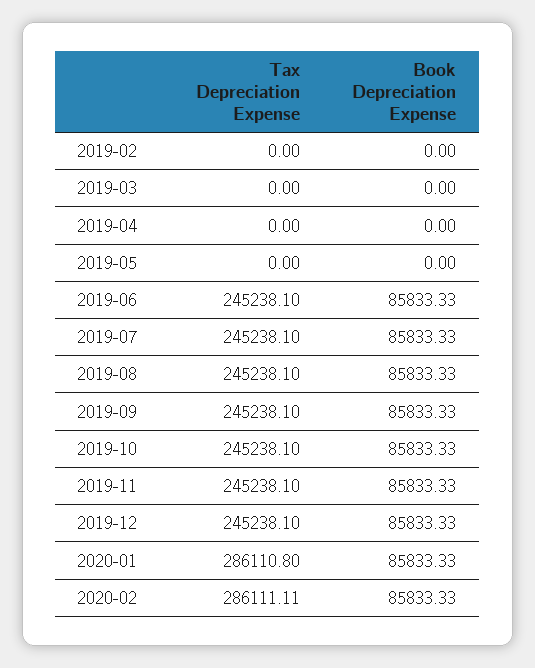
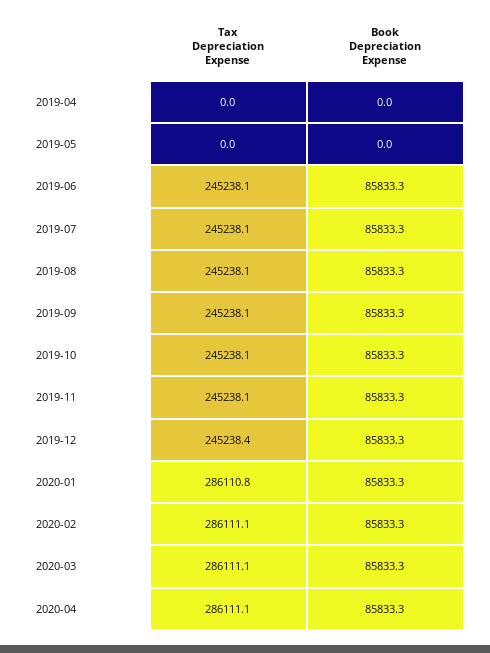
Tax Depreciation Expense, 2019-02: 0 -> none
Book Depreciation Expense, 2019-02: 0 -> none
Tax Depreciation Expense, 2019-03: 0 -> none
Book Depreciation Expense, 2019-03: 0 -> none
Tax Depreciation Expense, 2019-12: 245238.1 -> 245238.4
Tax Depreciation Expense, 2020-03: none -> 286111.1
Book Depreciation Expense, 2020-03: none -> 85833.3
Tax Depreciation Expense, 2020-04: none -> 286111.1
Book Depreciation Expense, 2020-04: none -> 85833.3

